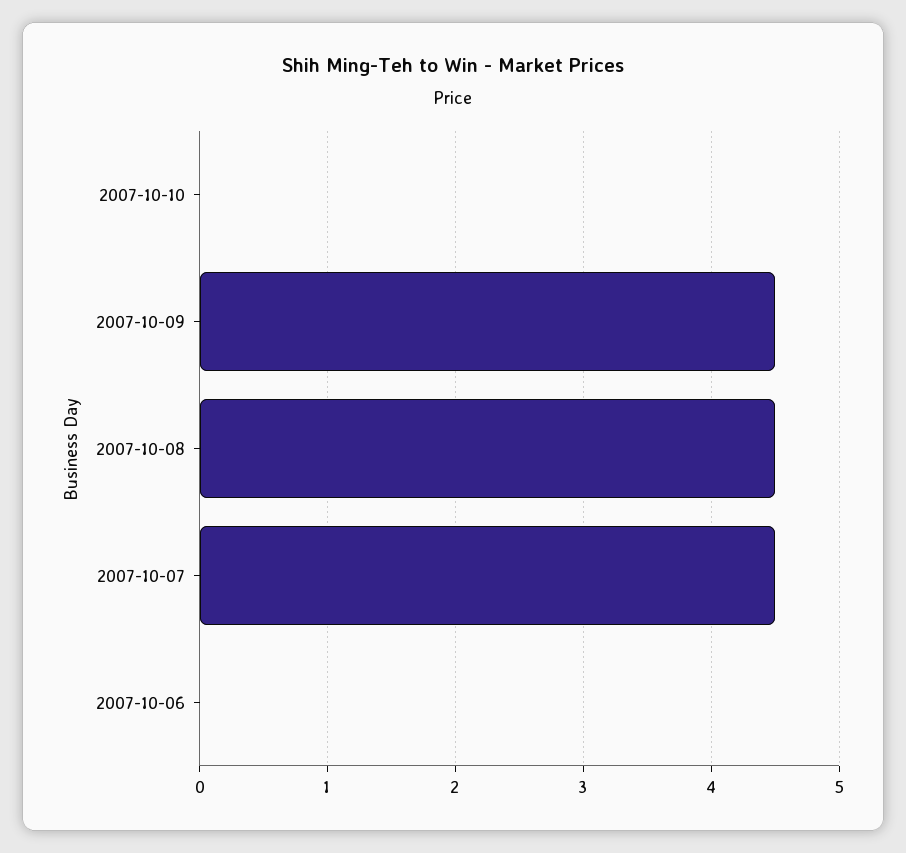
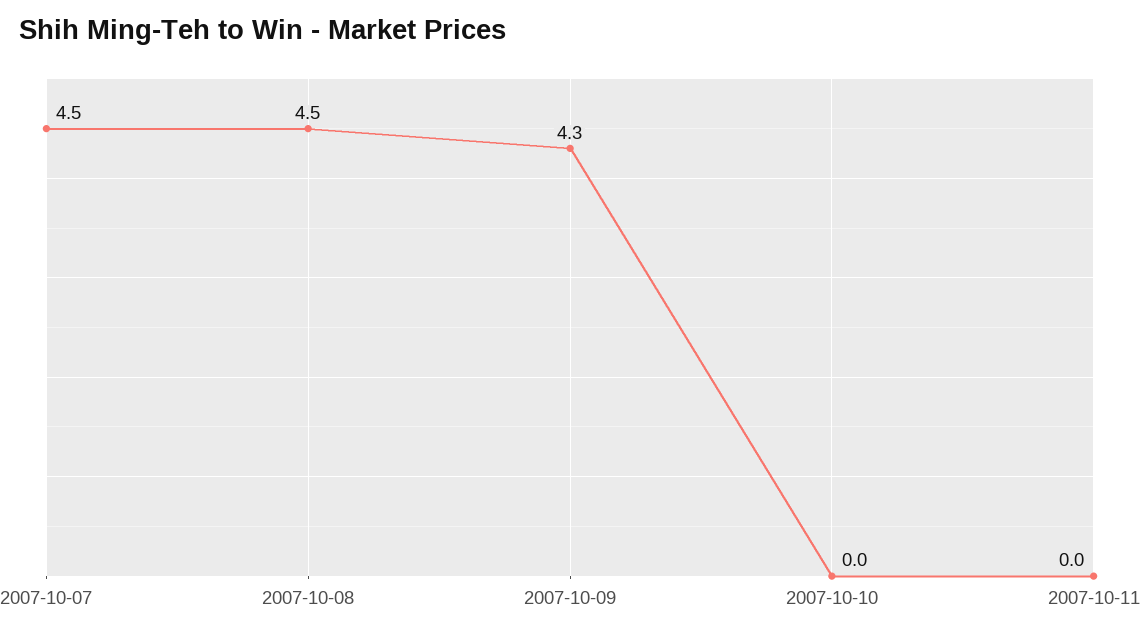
2007-10-09: 4.5 -> 4.3
2007-10-06: 0 -> none
2007-10-11: none -> 0

